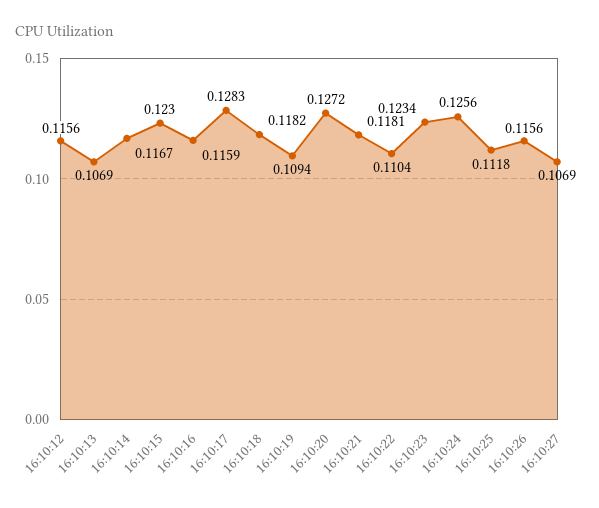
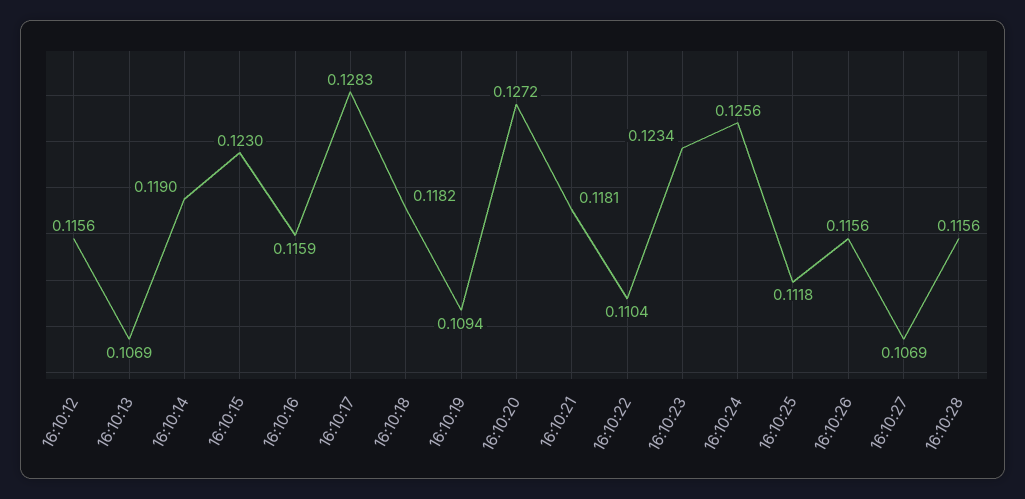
16:10:14: 0.1167 -> 0.119
16:10:28: none -> 0.1156

